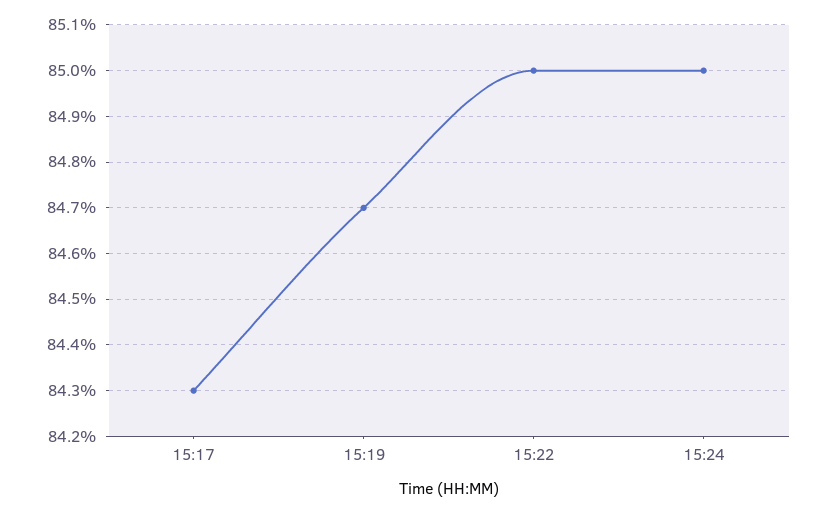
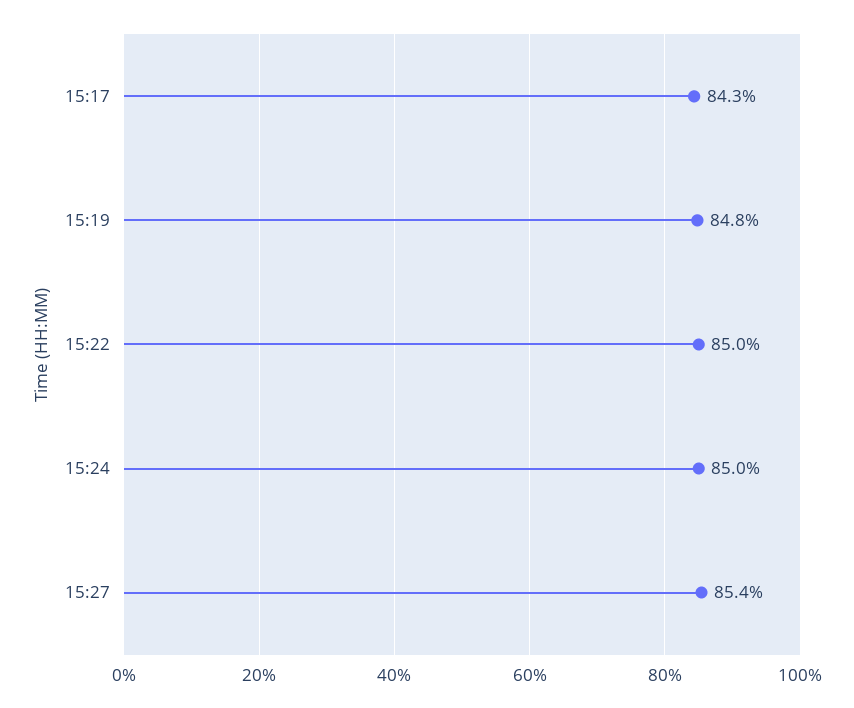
15:19: 84.7 -> 84.8
15:27: none -> 85.4

